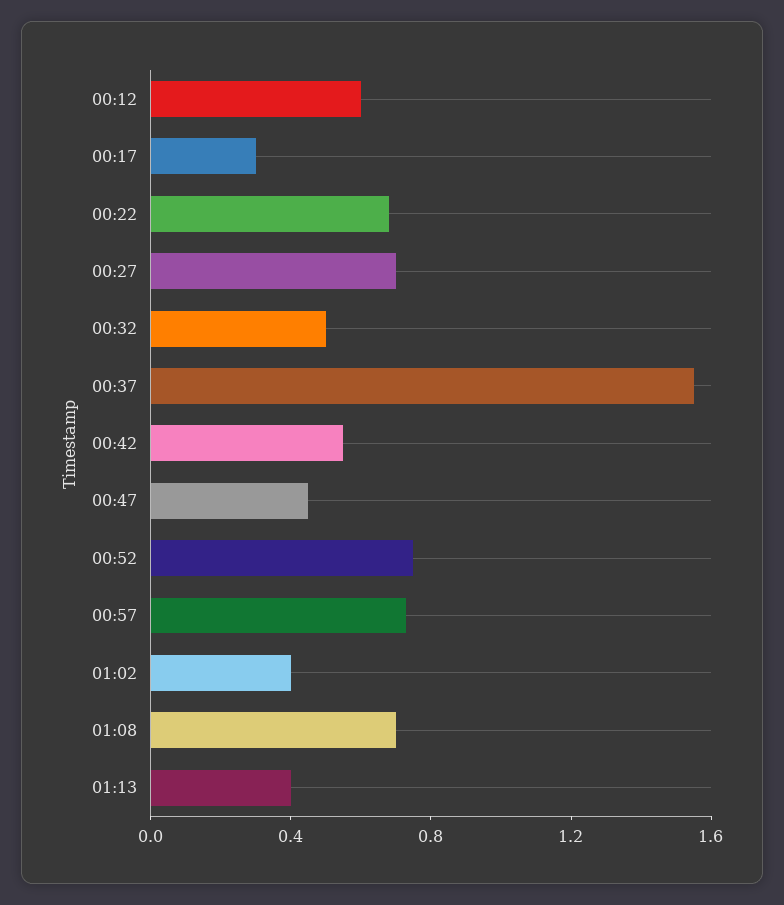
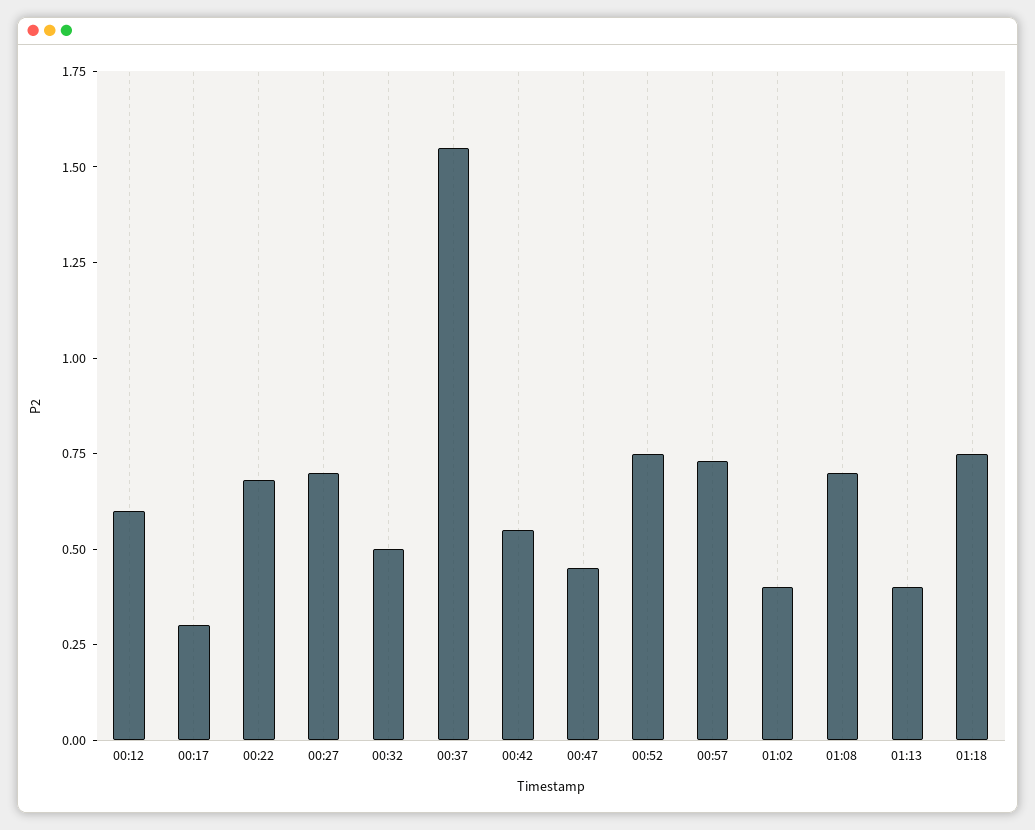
01:18: none -> 0.75

